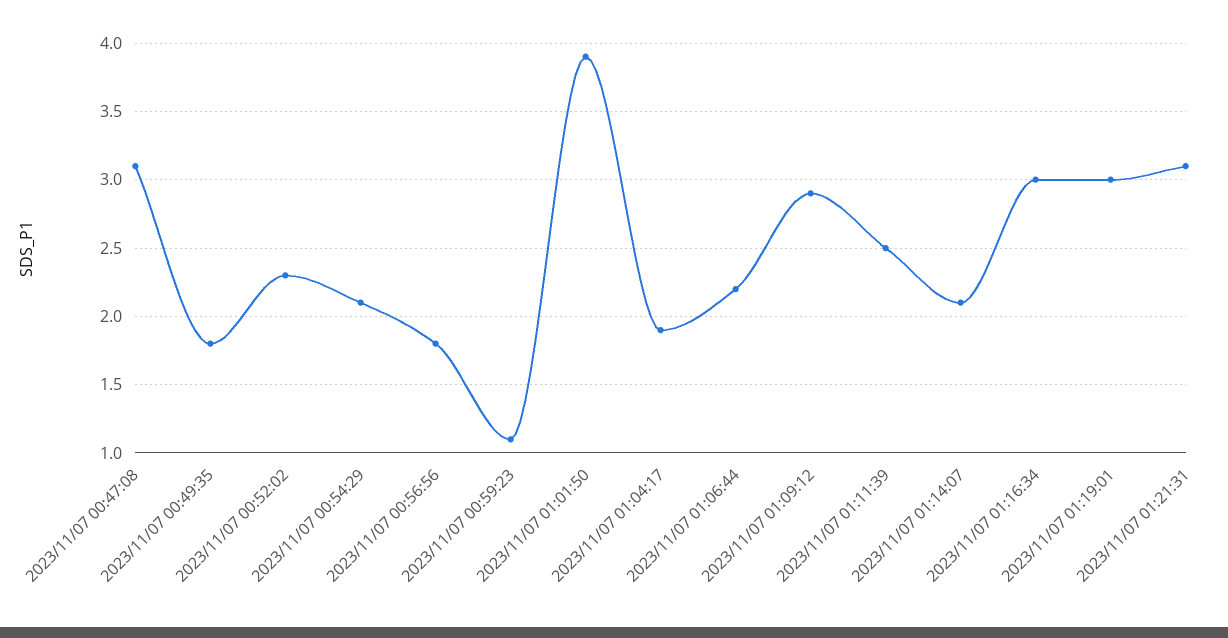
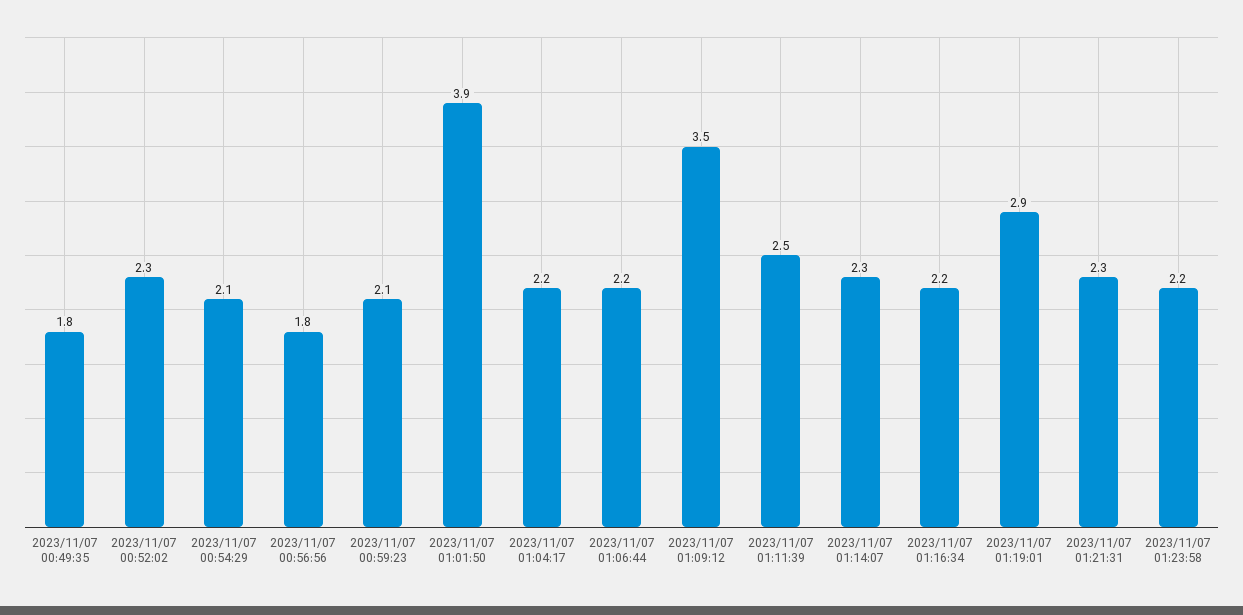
2023/11/07 00:47:08: 3.1 -> none
2023/11/07 00:59:23: 1.1 -> 2.1
2023/11/07 01:04:17: 1.9 -> 2.2
2023/11/07 01:09:12: 2.9 -> 3.5
2023/11/07 01:14:07: 2.1 -> 2.3
2023/11/07 01:16:34: 3 -> 2.2
2023/11/07 01:19:01: 3 -> 2.9
2023/11/07 01:21:31: 3.1 -> 2.3
2023/11/07 01:23:58: none -> 2.2

